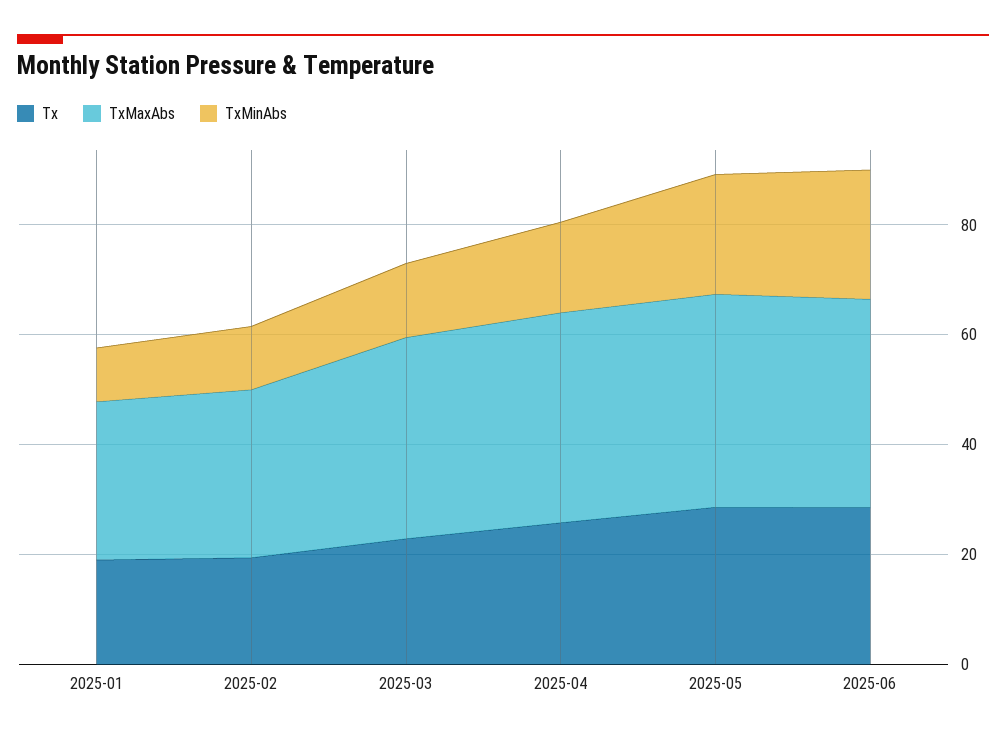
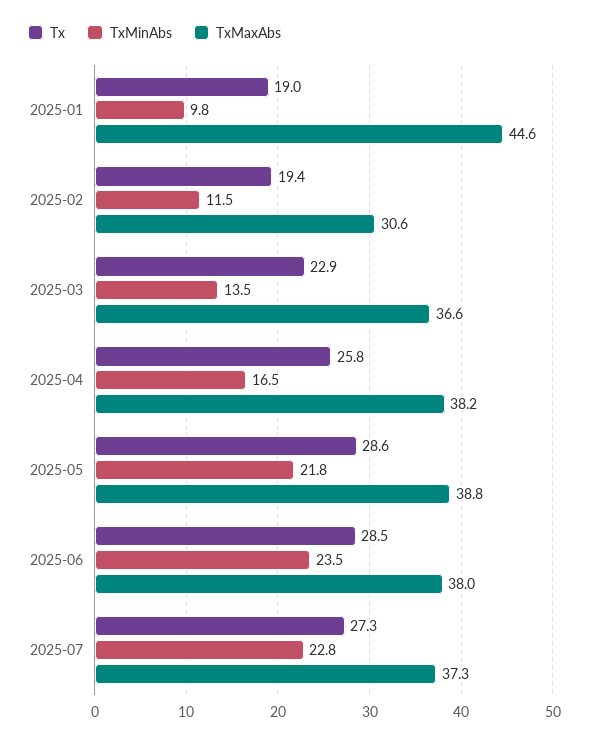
TxMaxAbs, 2025-01: 30 -> 44.6
Tx, 2025-07: none -> 27.3
TxMinAbs, 2025-07: none -> 22.8
TxMaxAbs, 2025-07: none -> 37.3

